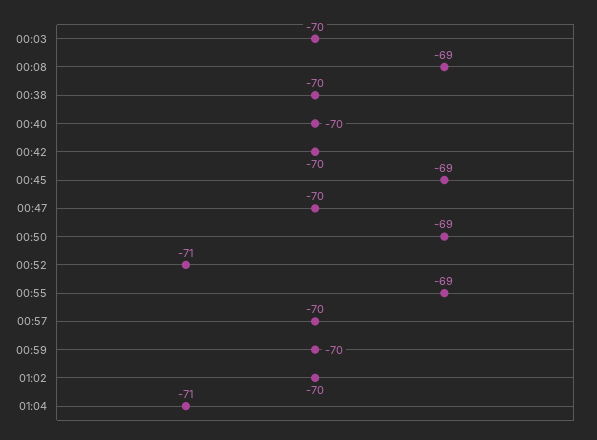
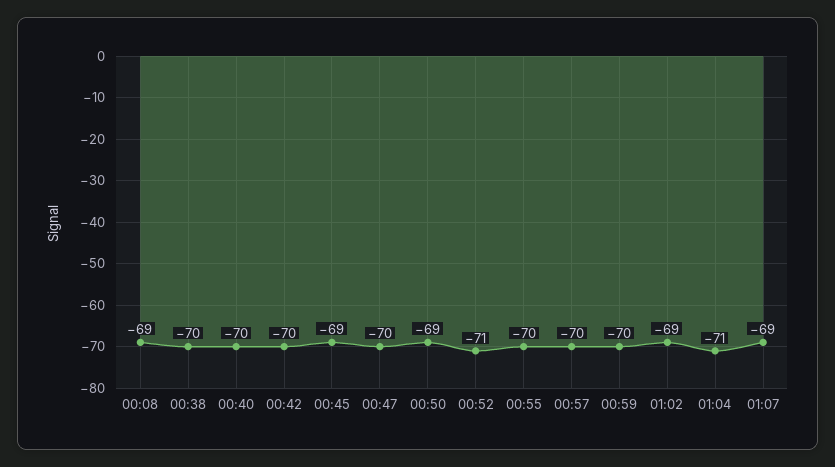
00:03: -70 -> none
00:55: -69 -> -70
01:02: -70 -> -69
01:07: none -> -69

